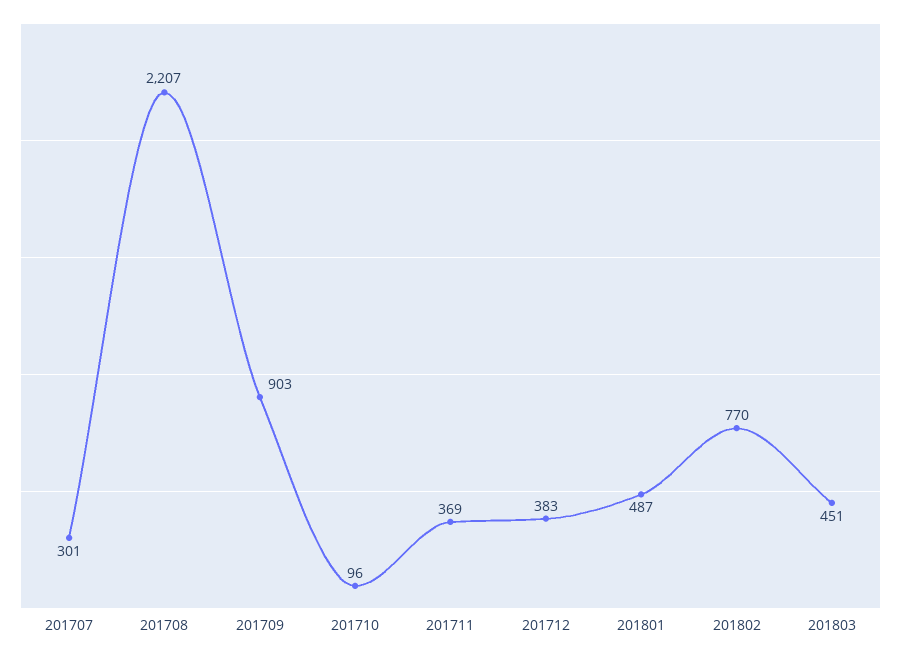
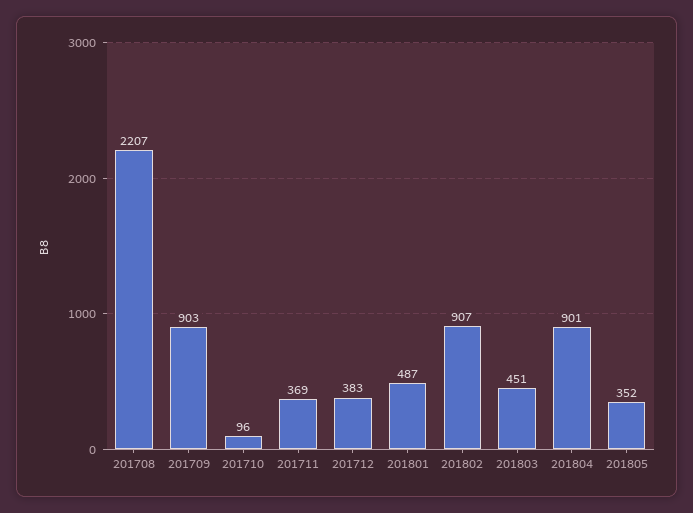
201707: 301 -> none
201802: 770 -> 907
201804: none -> 901
201805: none -> 352

